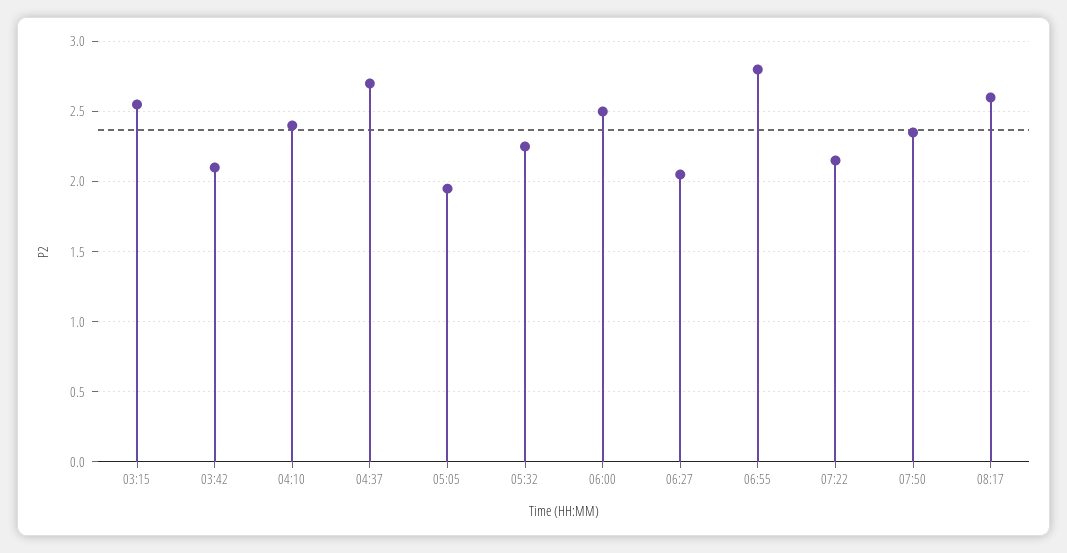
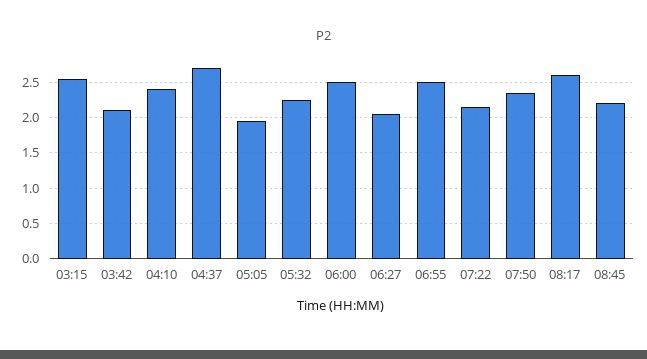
06:55: 2.8 -> 2.5
08:45: none -> 2.2

